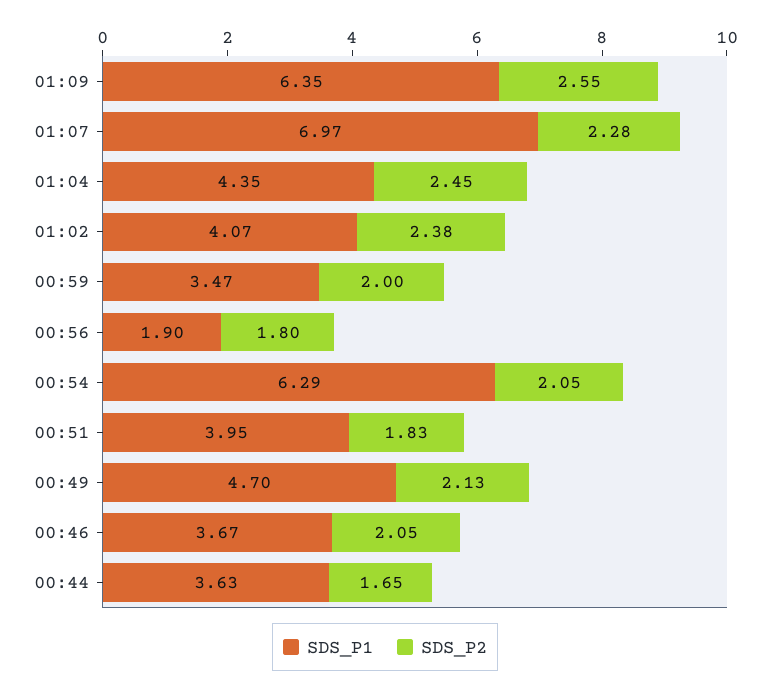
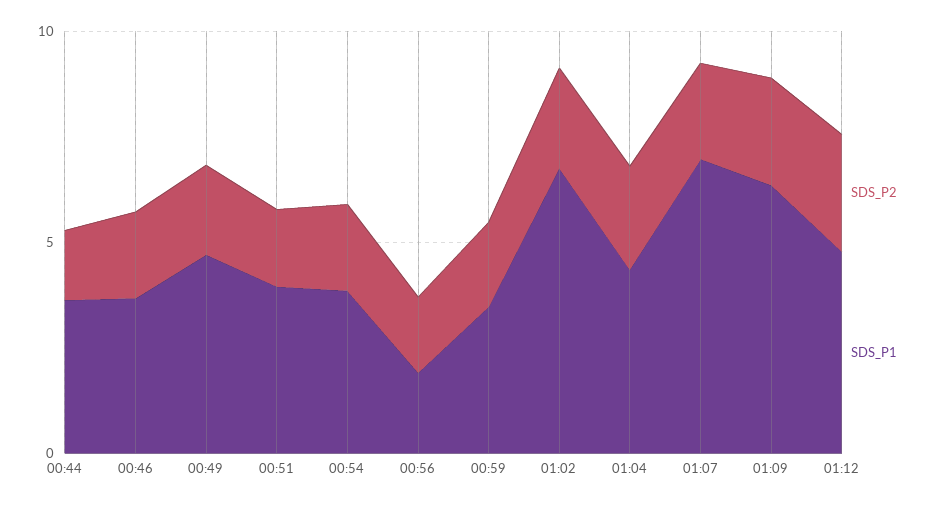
SDS_P1, 01:02: 4.07 -> 7
SDS_P1, 00:54: 6.29 -> 4
SDS_P2, 01:12: none -> 3
SDS_P1, 01:12: none -> 5

